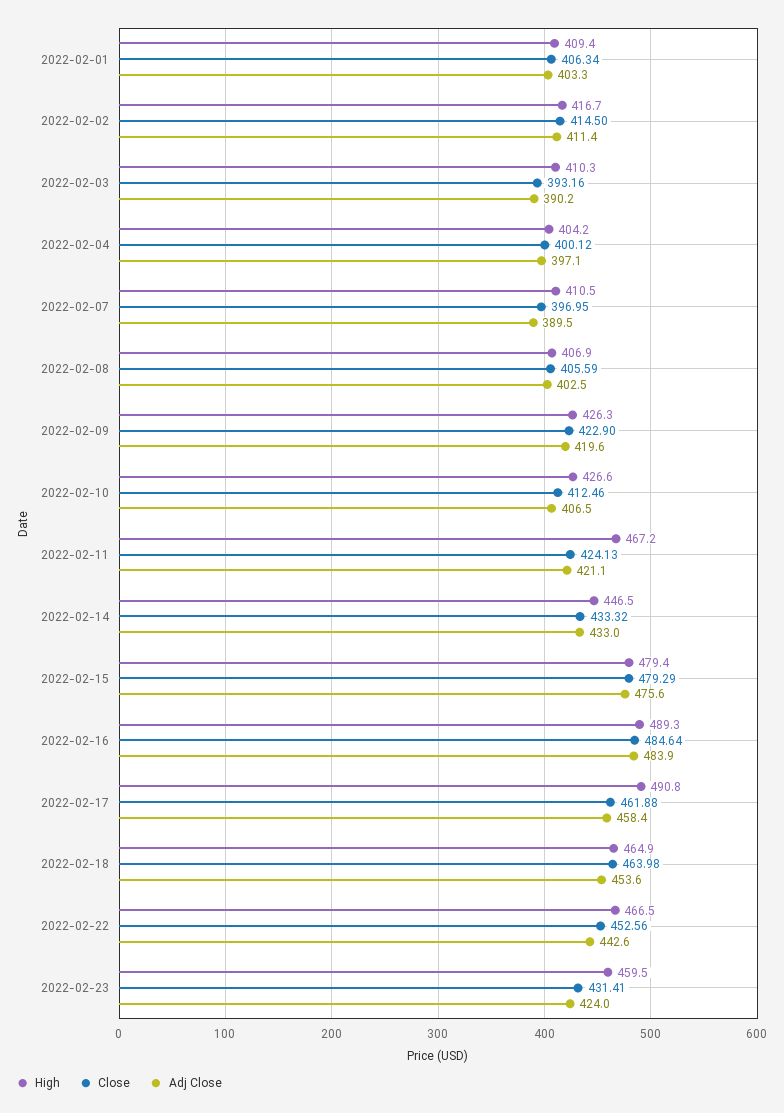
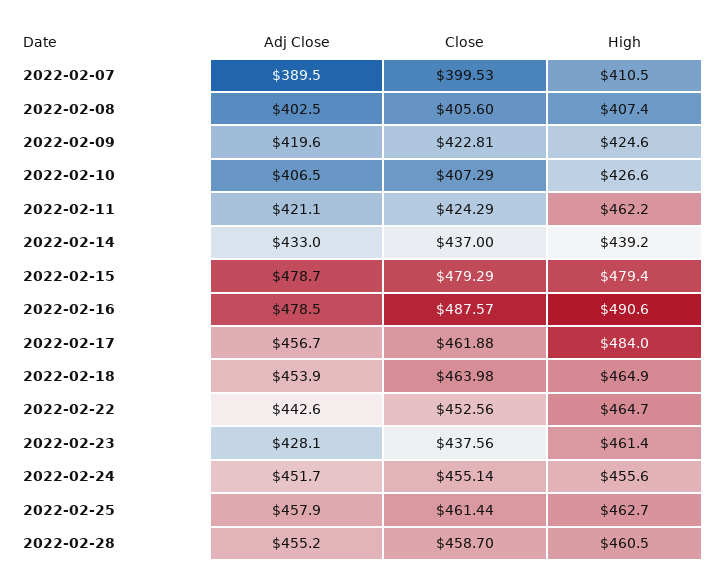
High, 2022-02-01: 409.4 -> none
Close, 2022-02-01: 406.34 -> none
Adj Close, 2022-02-01: 403.3 -> none
High, 2022-02-02: 416.7 -> none
Close, 2022-02-02: 414.5 -> none
Adj Close, 2022-02-02: 411.4 -> none
High, 2022-02-03: 410.3 -> none
Close, 2022-02-03: 393.16 -> none
Adj Close, 2022-02-03: 390.2 -> none
High, 2022-02-04: 404.2 -> none
Close, 2022-02-04: 400.12 -> none
Adj Close, 2022-02-04: 397.1 -> none
Close, 2022-02-07: 396.95 -> 399.53
High, 2022-02-08: 406.9 -> 407.4
Close, 2022-02-08: 405.59 -> 405.6
High, 2022-02-09: 426.3 -> 424.6
Close, 2022-02-09: 422.9 -> 422.81
Close, 2022-02-10: 412.46 -> 407.29
High, 2022-02-11: 467.2 -> 462.2
Close, 2022-02-11: 424.13 -> 424.29
High, 2022-02-14: 446.5 -> 439.2
Close, 2022-02-14: 433.32 -> 437
Adj Close, 2022-02-15: 475.6 -> 478.7
High, 2022-02-16: 489.3 -> 490.6
Close, 2022-02-16: 484.64 -> 487.57
Adj Close, 2022-02-16: 483.9 -> 478.5
High, 2022-02-17: 490.8 -> 484
Adj Close, 2022-02-17: 458.4 -> 456.7
Adj Close, 2022-02-18: 453.6 -> 453.9
High, 2022-02-22: 466.5 -> 464.7
High, 2022-02-23: 459.5 -> 461.4
Close, 2022-02-23: 431.41 -> 437.56
Adj Close, 2022-02-23: 424 -> 428.1
Adj Close, 2022-02-24: none -> 451.7
Close, 2022-02-24: none -> 455.14
High, 2022-02-24: none -> 455.6
Adj Close, 2022-02-25: none -> 457.9
Close, 2022-02-25: none -> 461.44
High, 2022-02-25: none -> 462.7
Adj Close, 2022-02-28: none -> 455.2
Close, 2022-02-28: none -> 458.7
High, 2022-02-28: none -> 460.5

